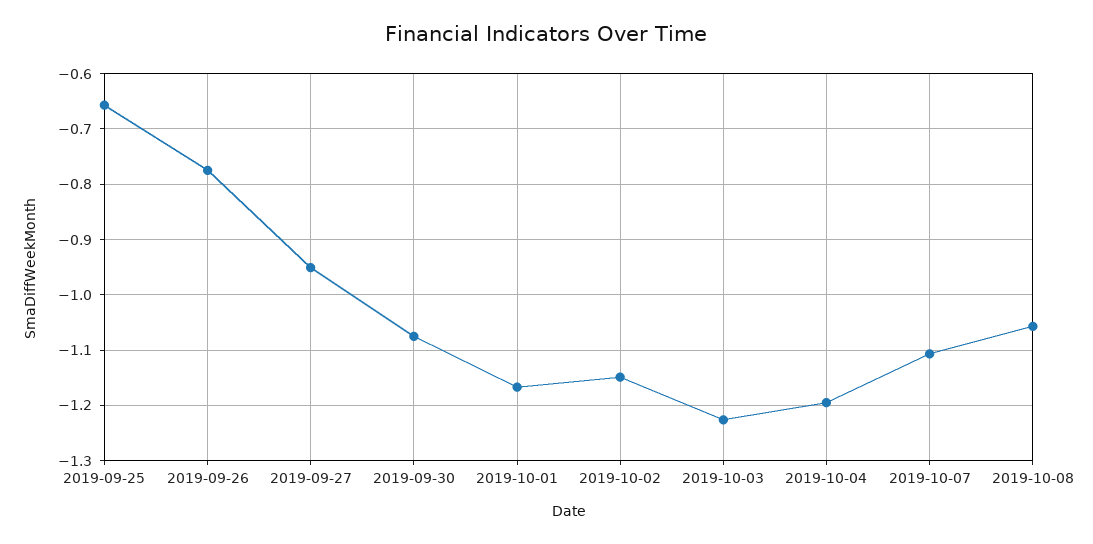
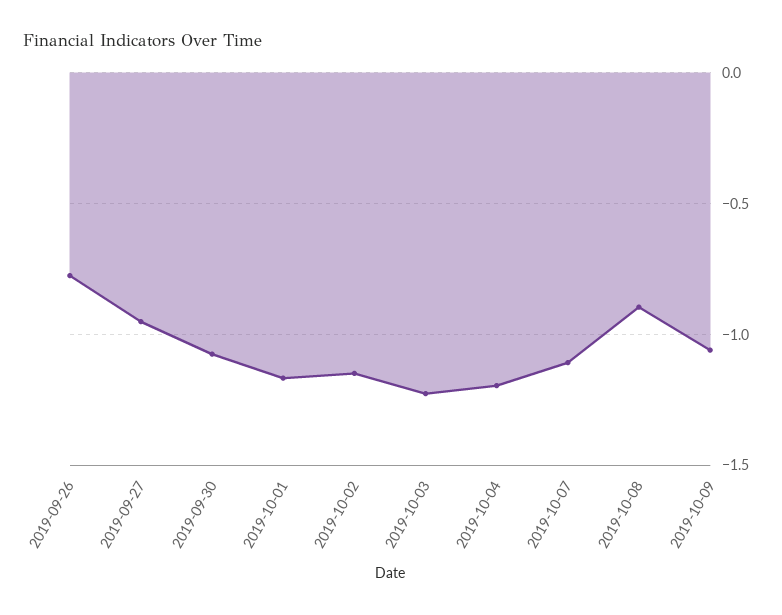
2019-09-25: -0.66 -> none
2019-10-08: -1.06 -> -0.9
2019-10-09: none -> -1.05

